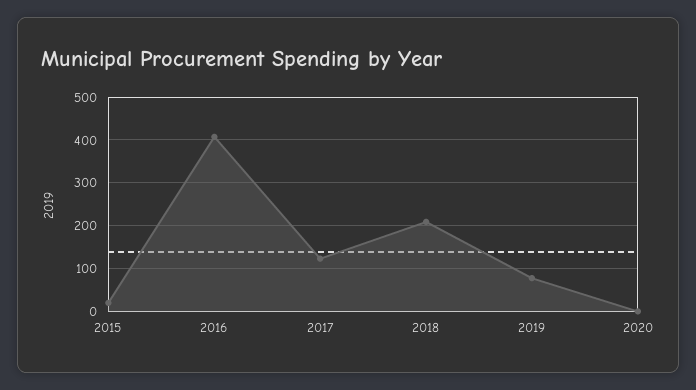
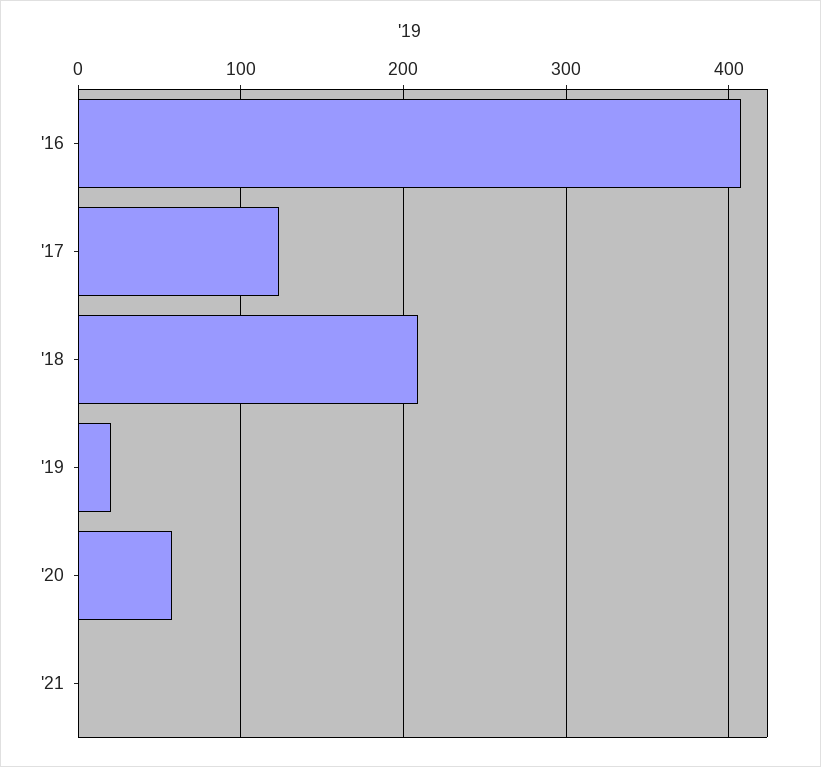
2015: 20 -> none
2019: 80 -> 20
2020: 0 -> 60
'21: none -> 0

